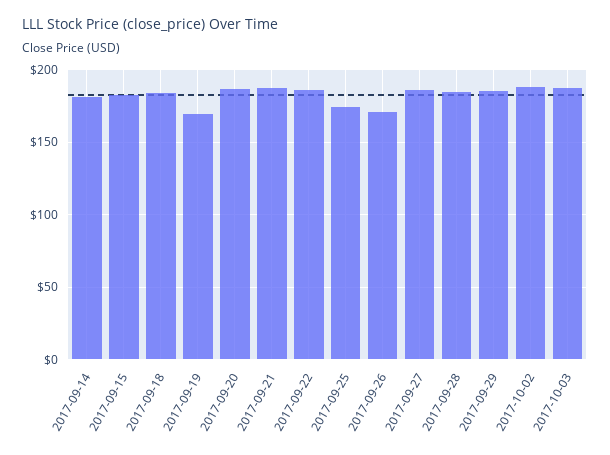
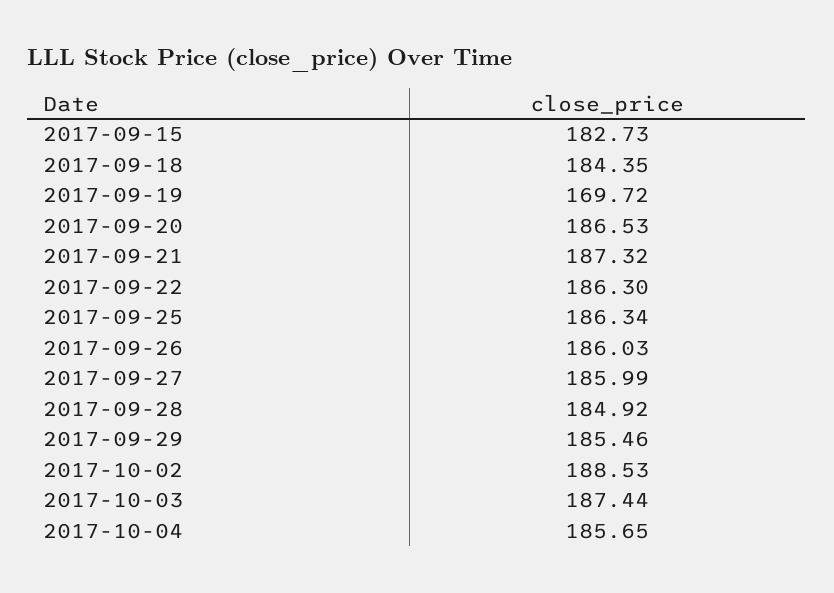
2017-09-14: 180 -> none
2017-09-25: 175 -> 186.34
2017-09-26: 170 -> 186.03
2017-10-04: none -> 185.65

